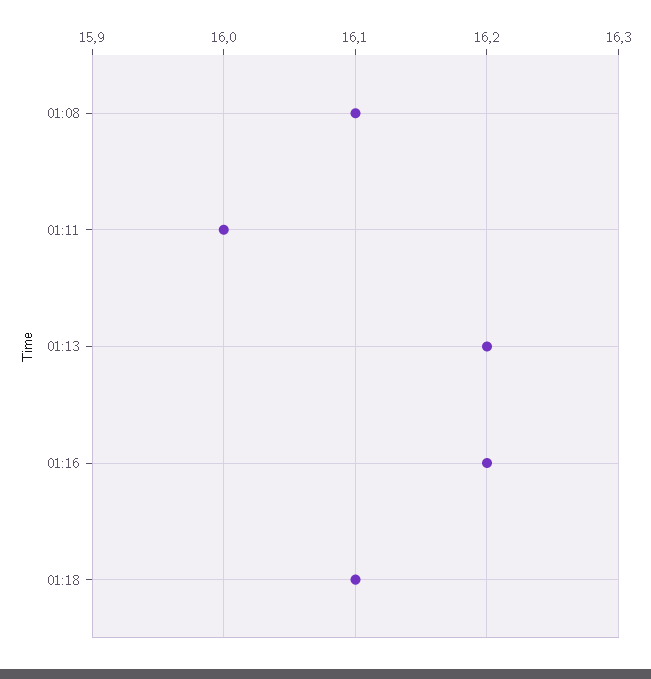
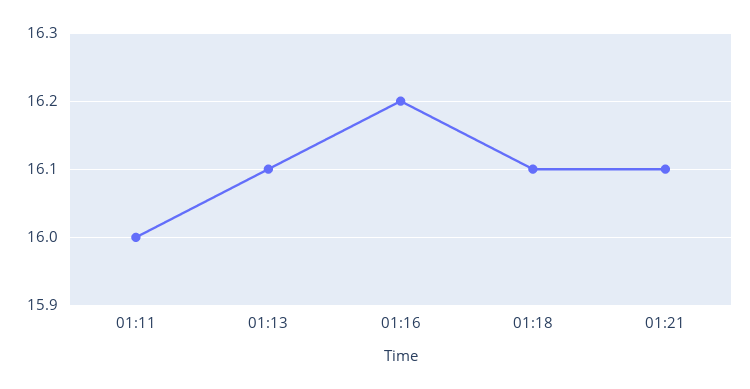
01:08: 16.1 -> none
01:13: 16.2 -> 16.1
01:21: none -> 16.1

